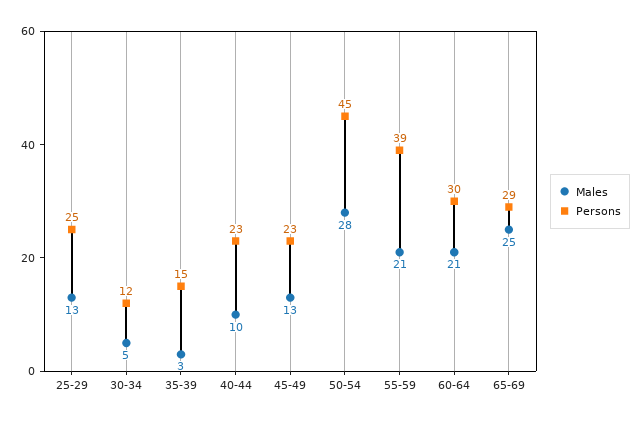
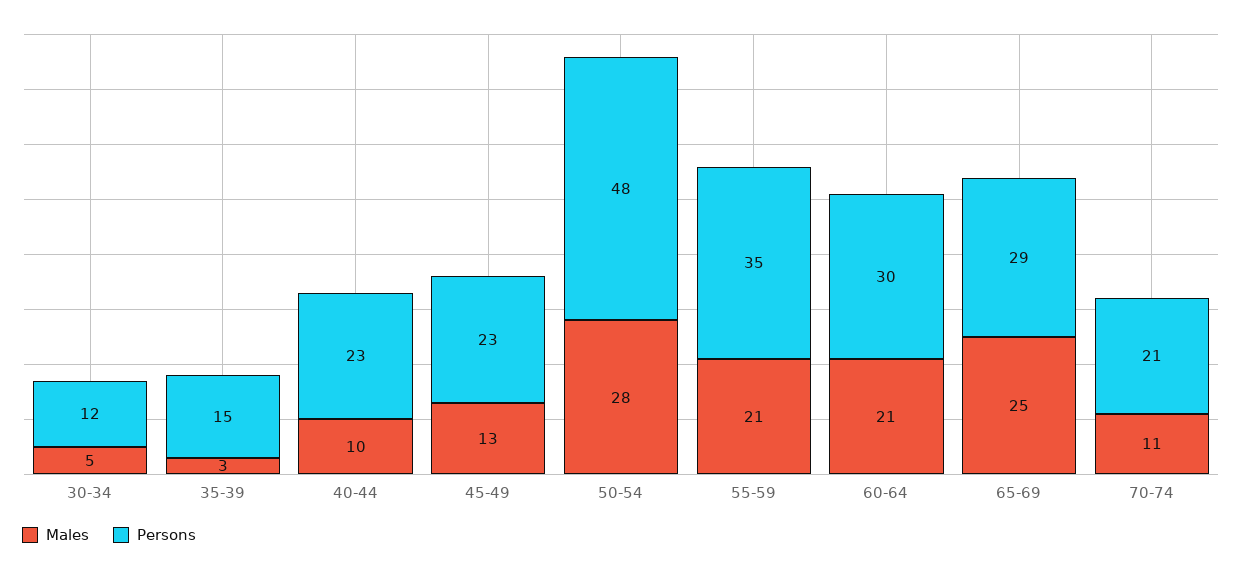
Males, 25-29: 13 -> none
Persons, 25-29: 25 -> none
Persons, 50-54: 45 -> 48
Persons, 55-59: 39 -> 35
Males, 70-74: none -> 11
Persons, 70-74: none -> 21

